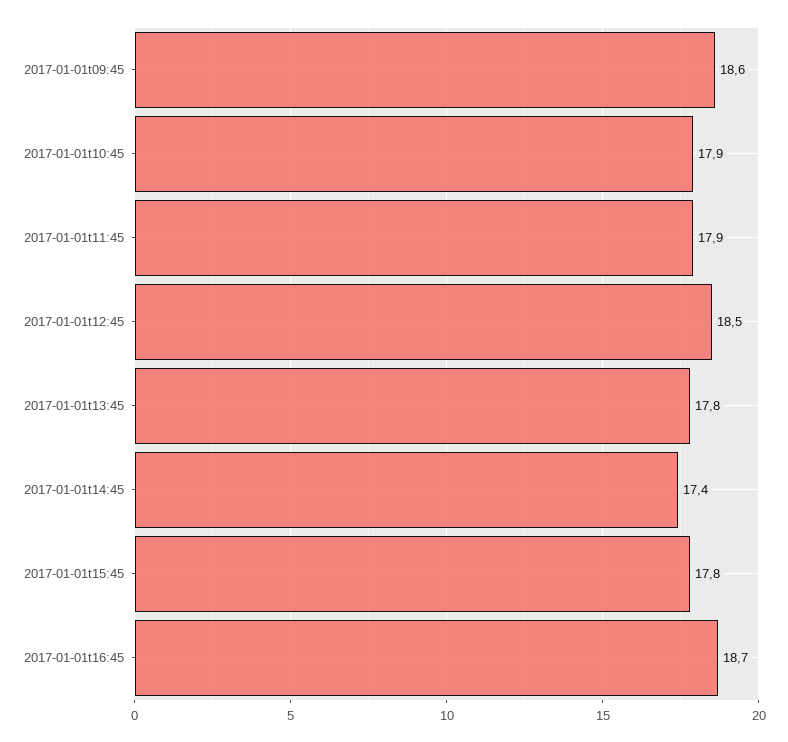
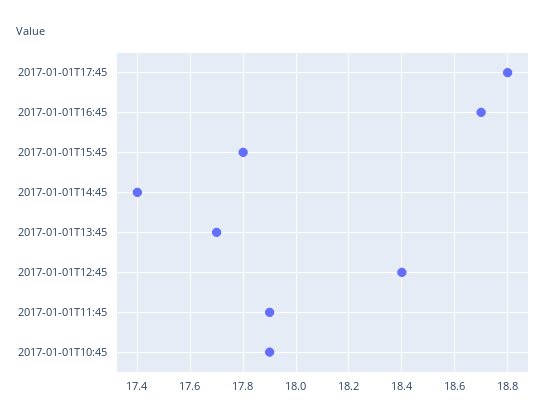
2017-01-01t09:45: 18.6 -> none
2017-01-01t12:45: 18.5 -> 18.4
2017-01-01t13:45: 17.8 -> 17.7
2017-01-01T17:45: none -> 18.8

